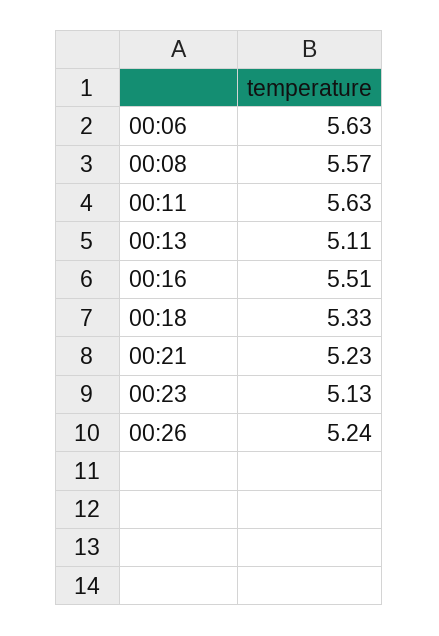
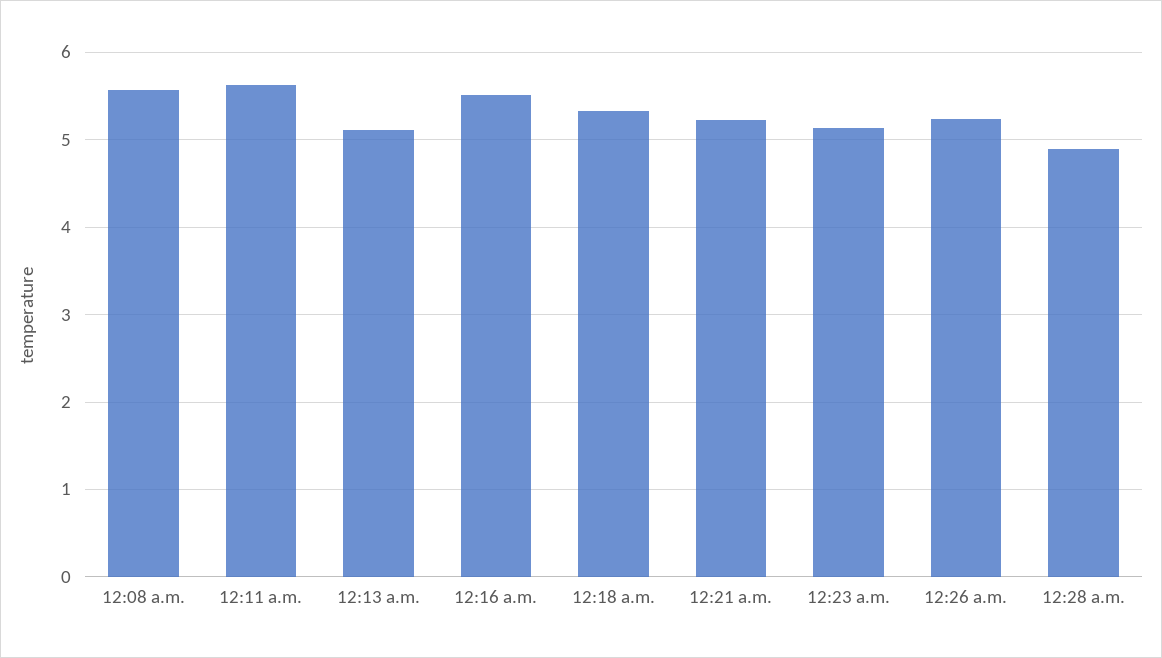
00:06: 5.63 -> none
12:28 a.m.: none -> 4.9

